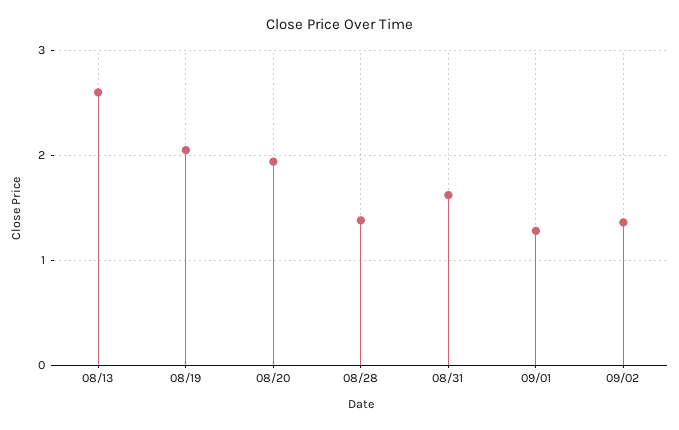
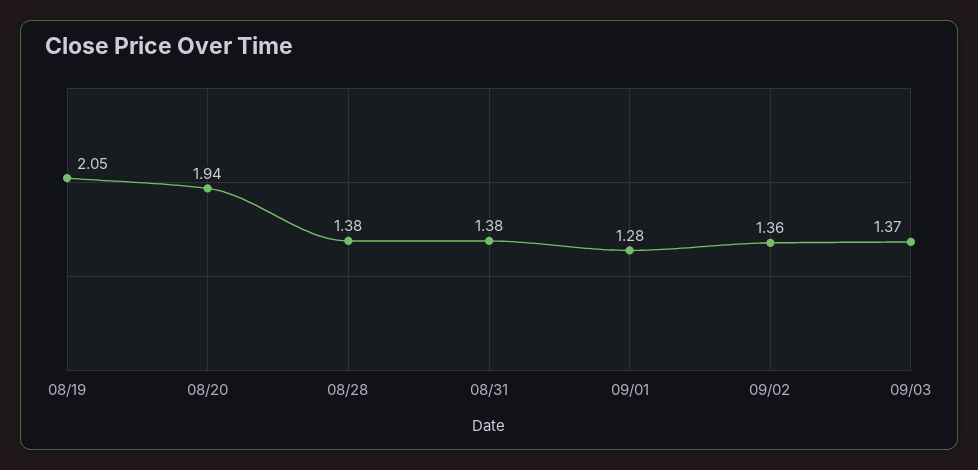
08/13: 2.6 -> none
08/31: 1.6 -> 1.38
09/03: none -> 1.37

